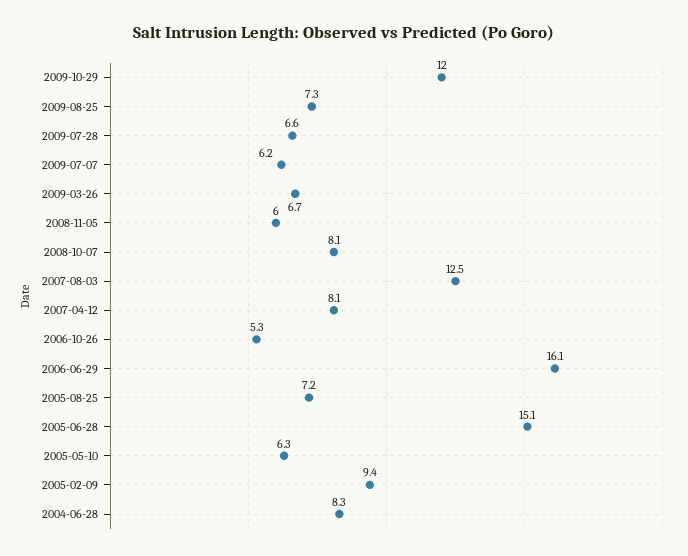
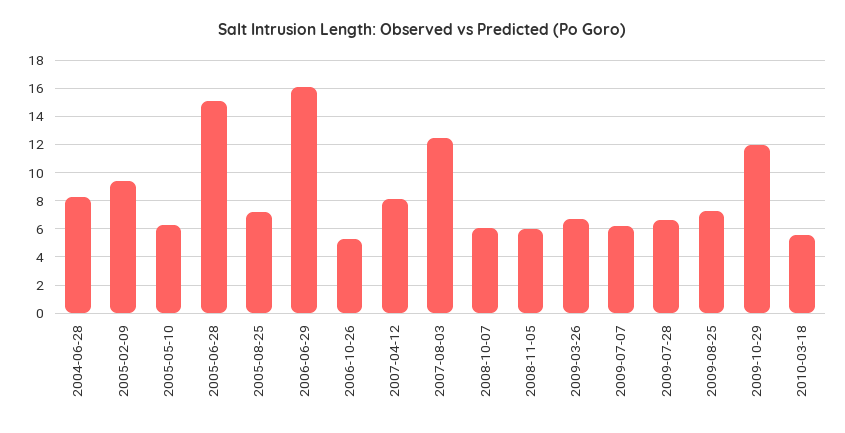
2008-10-07: 8.1 -> 6
2010-03-18: none -> 5.5

